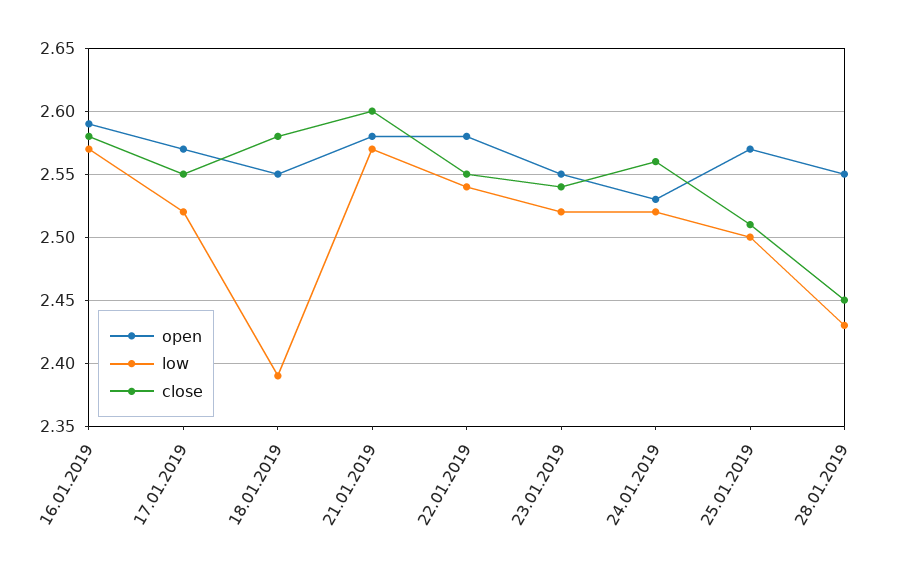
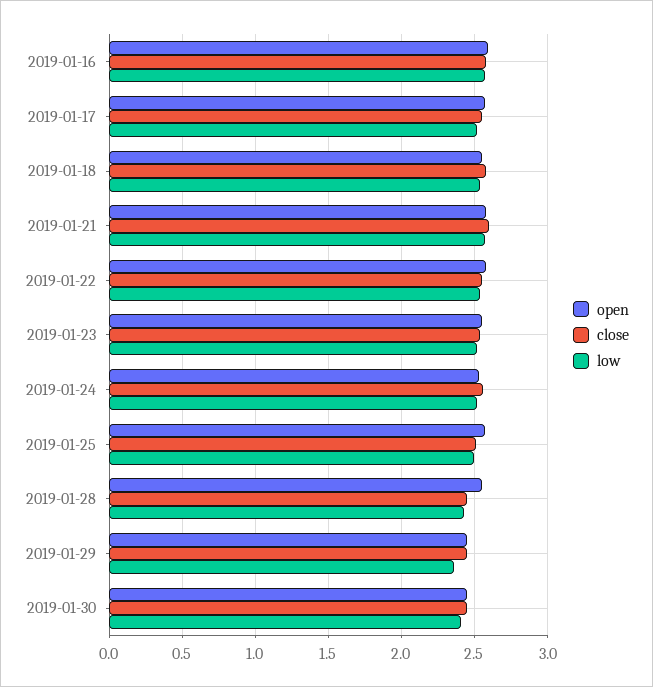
low, 18.01.2019: 2.39 -> 2.55
open, 2019-01-29: none -> 2.45
close, 2019-01-29: none -> 2.45
low, 2019-01-29: none -> 2.35
open, 2019-01-30: none -> 2.45
close, 2019-01-30: none -> 2.45
low, 2019-01-30: none -> 2.4

